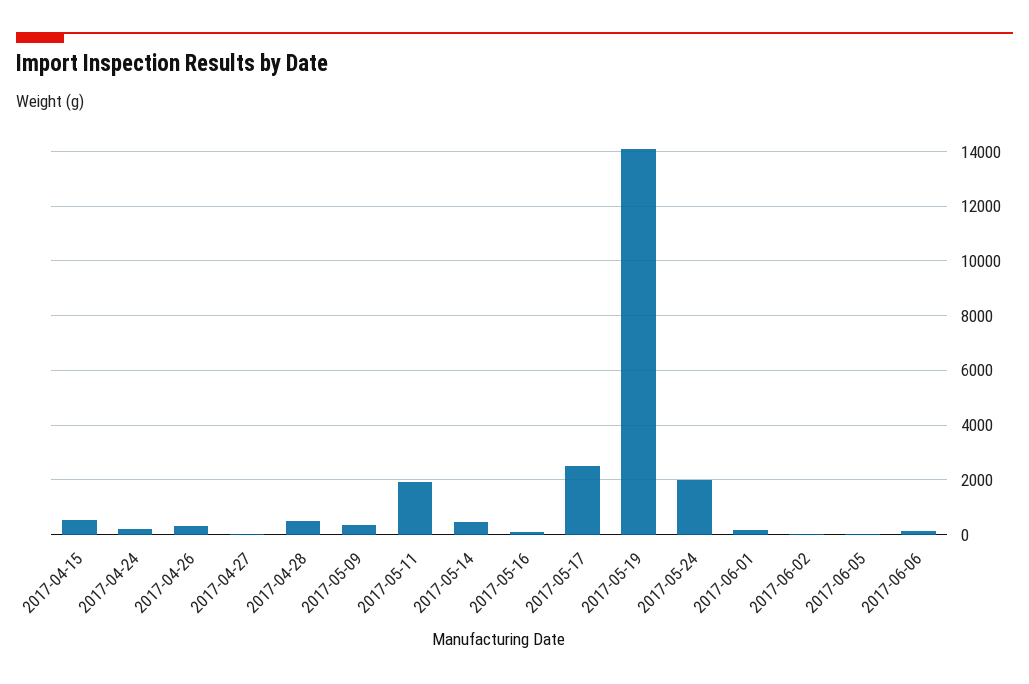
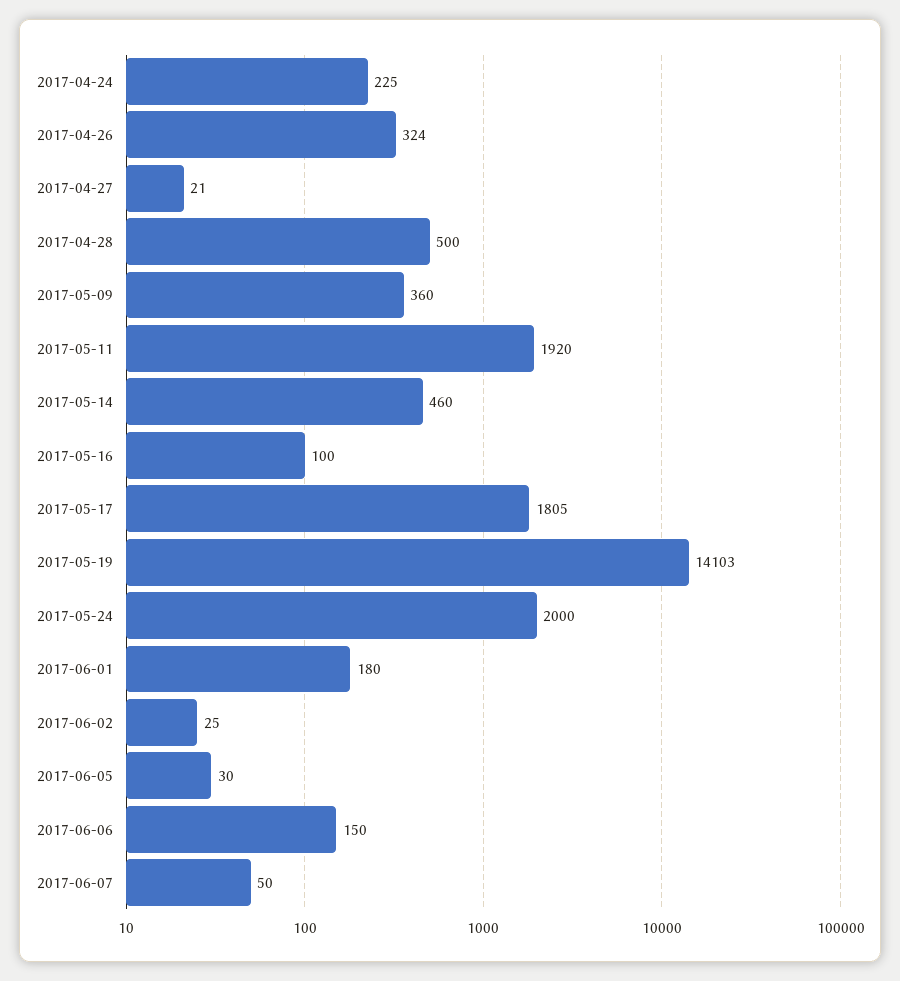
2017-04-15: 500 -> none
2017-05-17: 2500 -> 1805
2017-06-07: none -> 50

